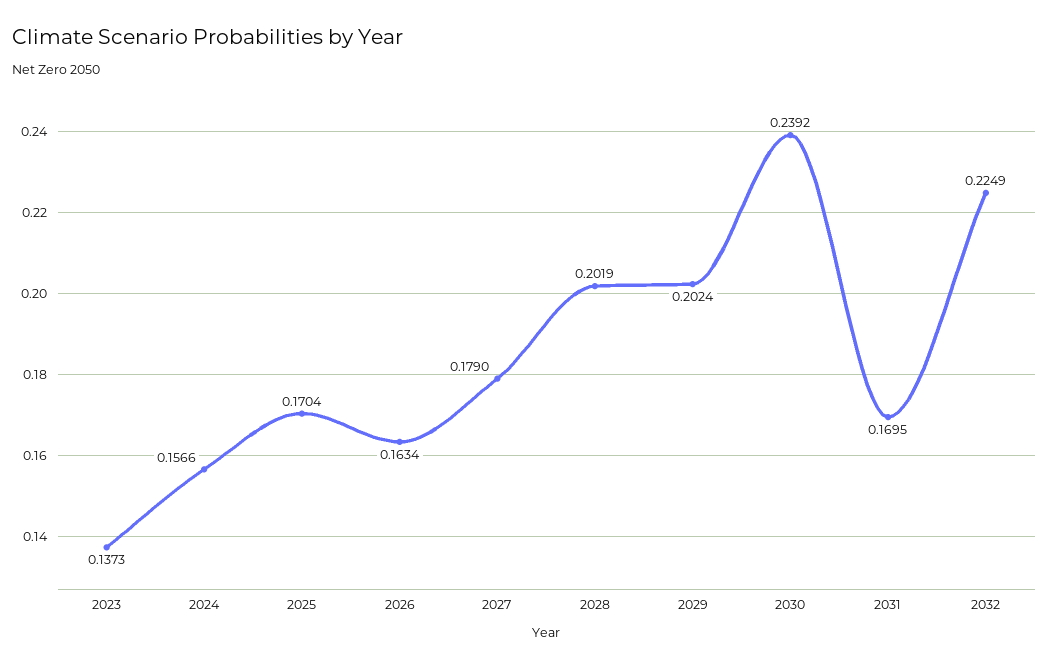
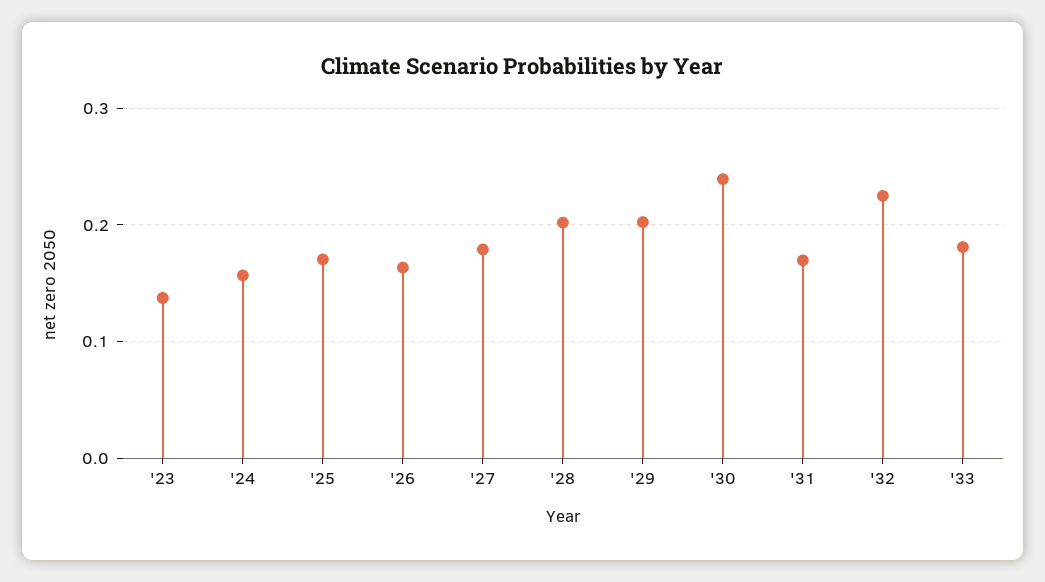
'33: none -> 0.18

